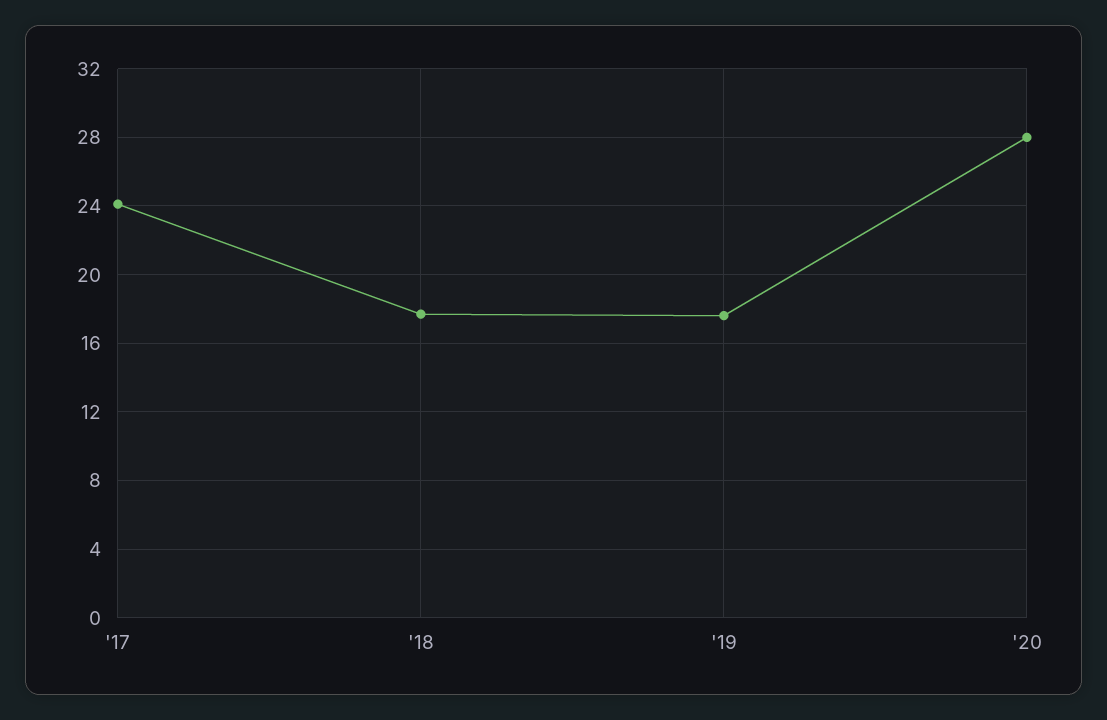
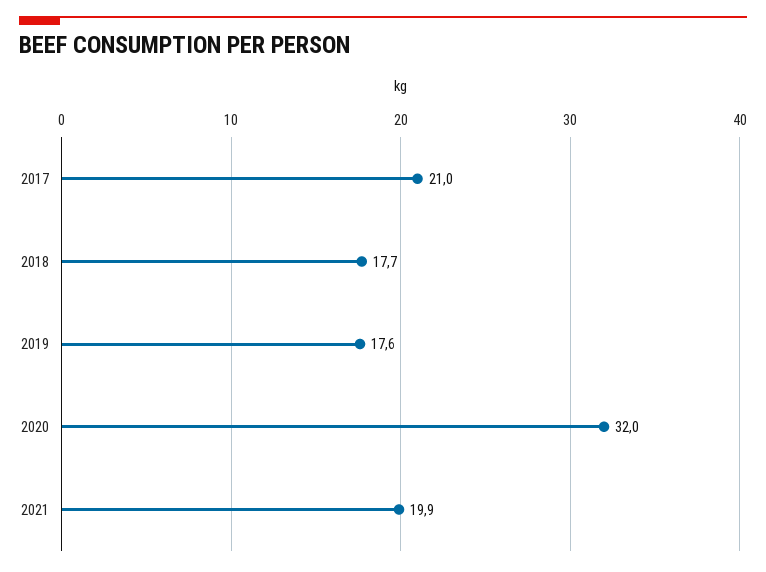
'17: 24 -> 21
'20: 28 -> 32
2021: none -> 19.9

